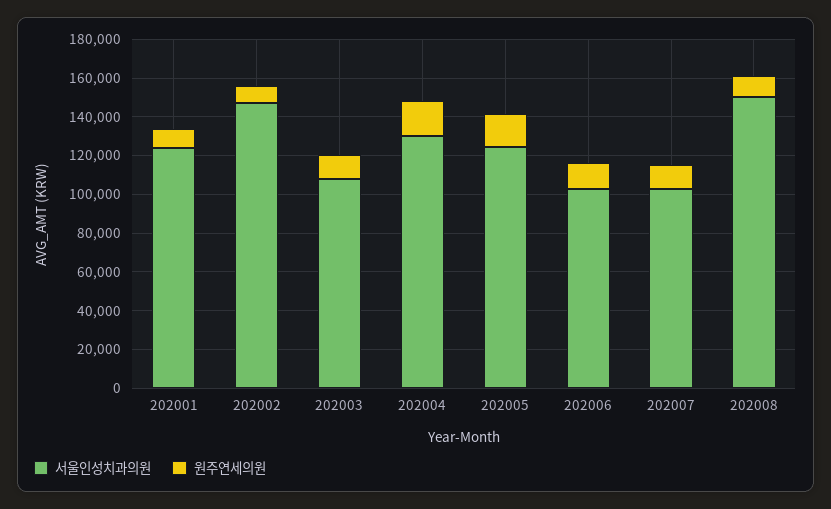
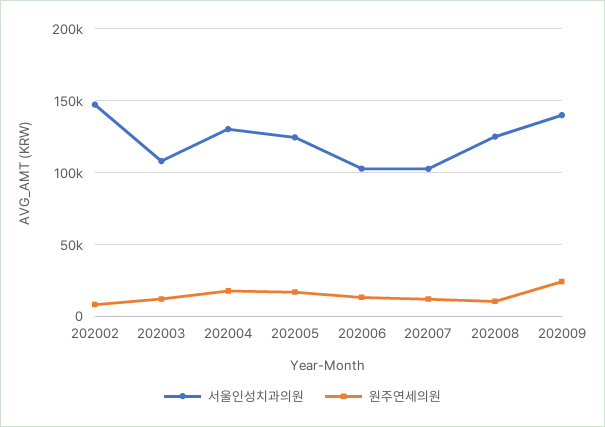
서울인성치과의원, 202001: 125000 -> none
원주연세의원, 202001: 10000 -> none
서울인성치과의원, 202008: 150000 -> 125000
서울인성치과의원, 202009: none -> 140000
원주연세의원, 202009: none -> 25000

